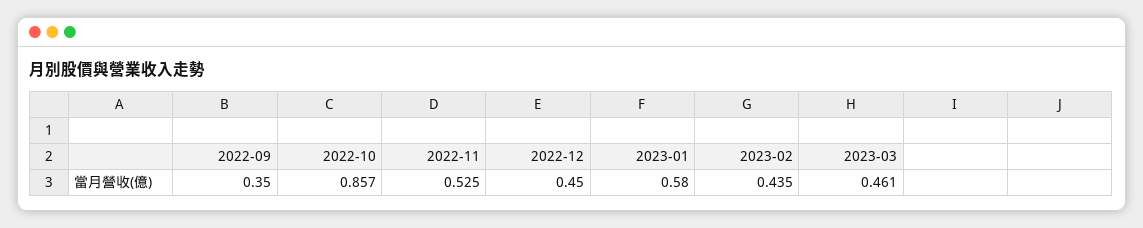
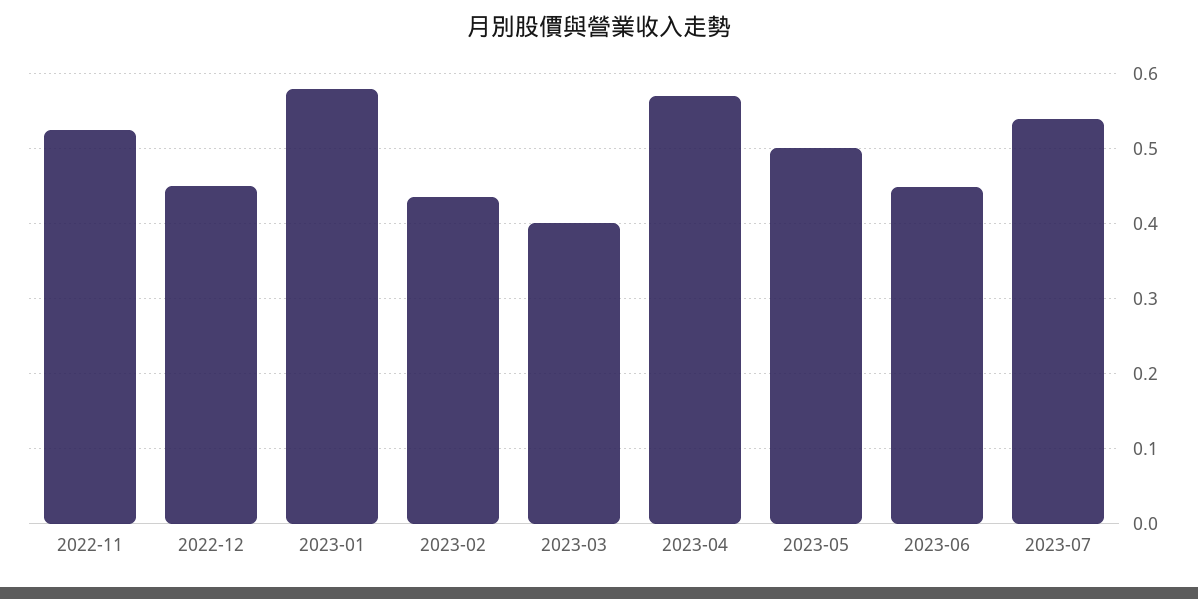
2022-09: 0.35 -> none
2022-10: 0.857 -> none
2023-03: 0.461 -> 0.4
2023-04: none -> 0.57
2023-05: none -> 0.5
2023-06: none -> 0.45
2023-07: none -> 0.54

